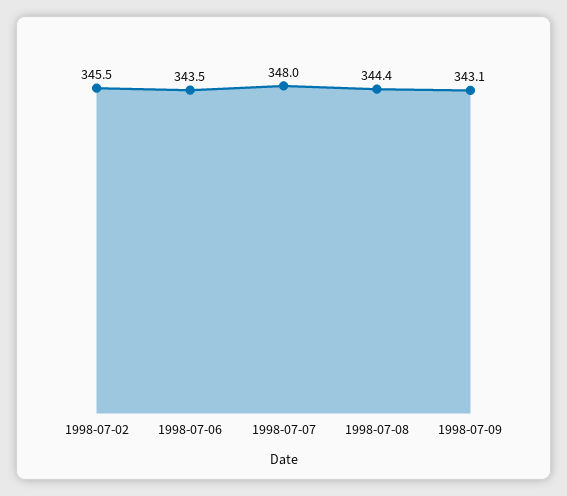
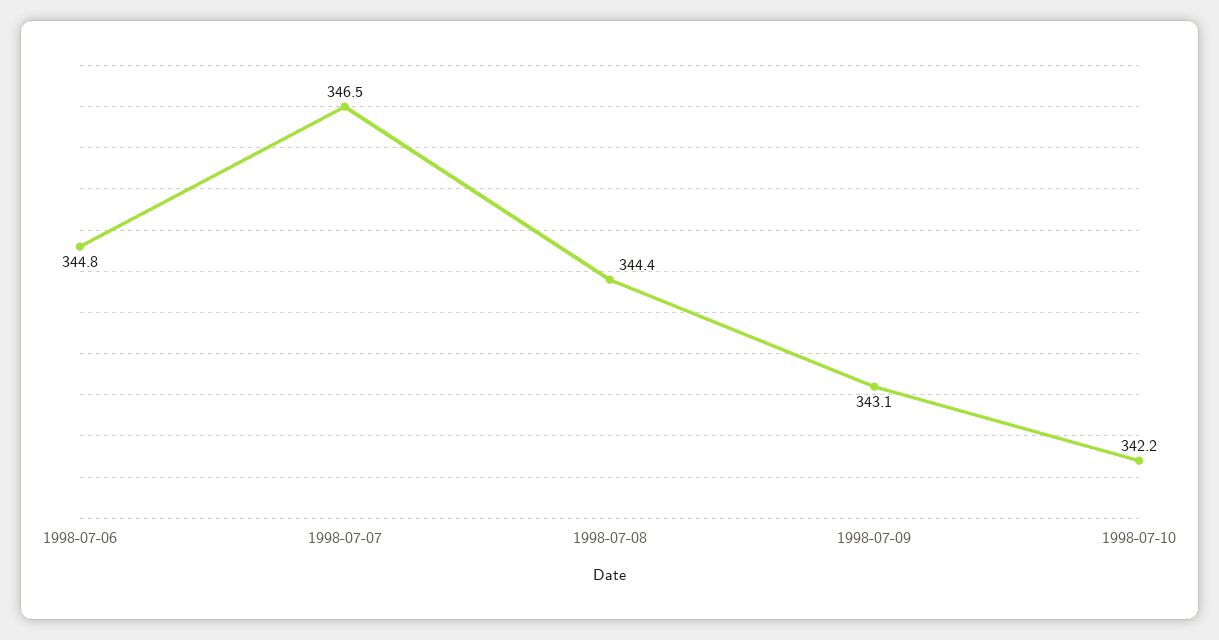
1998-07-02: 345.5 -> none
1998-07-06: 343.5 -> 344.8
1998-07-07: 348 -> 346.5
1998-07-10: none -> 342.2

